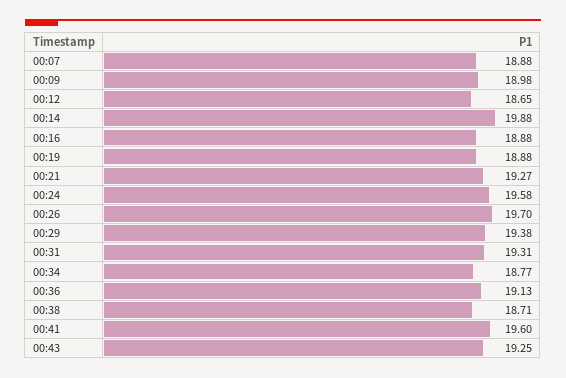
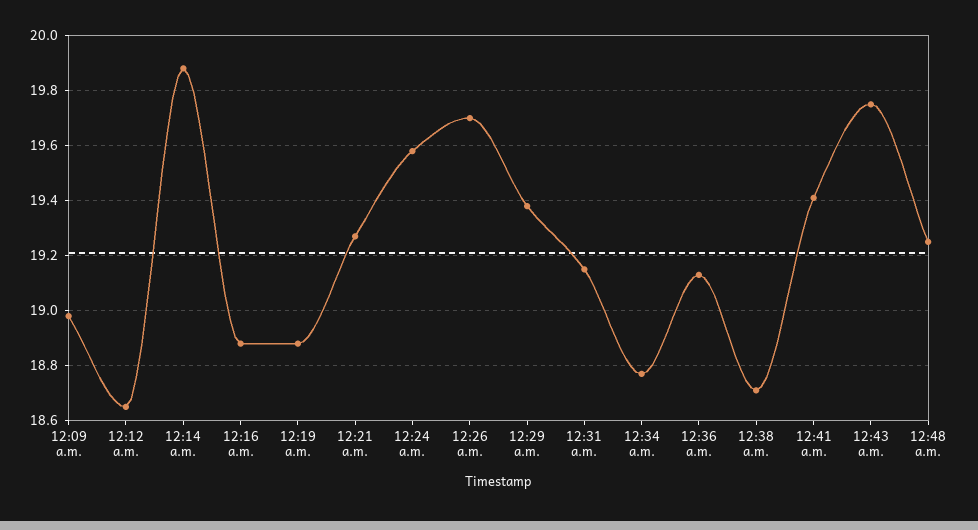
00:07: 18.88 -> none
00:31: 19.31 -> 19.15
00:41: 19.6 -> 19.4
00:43: 19.25 -> 19.75
12:48 a.m.: none -> 19.25

